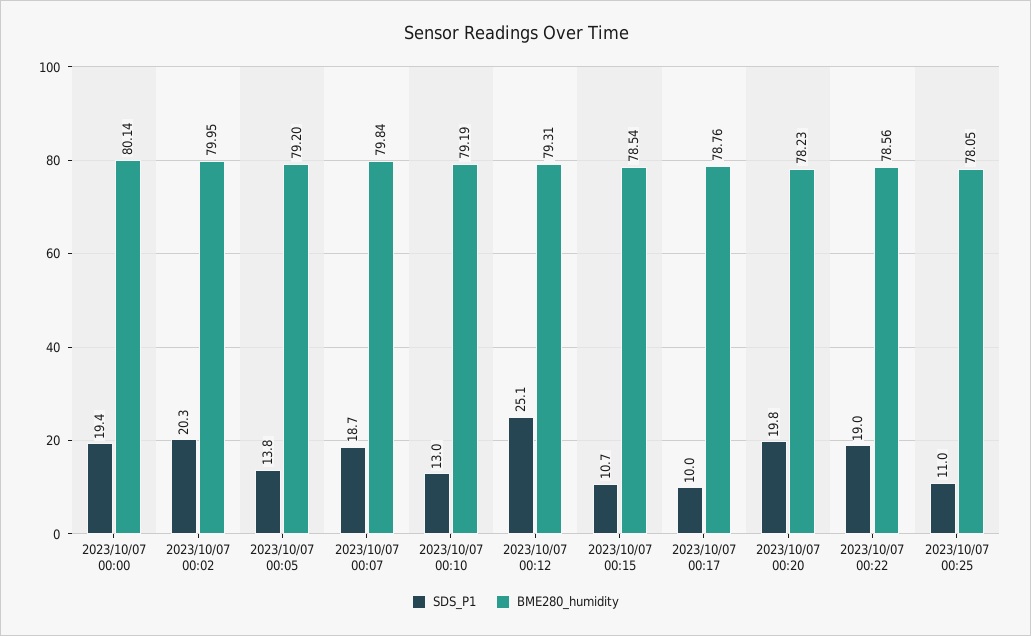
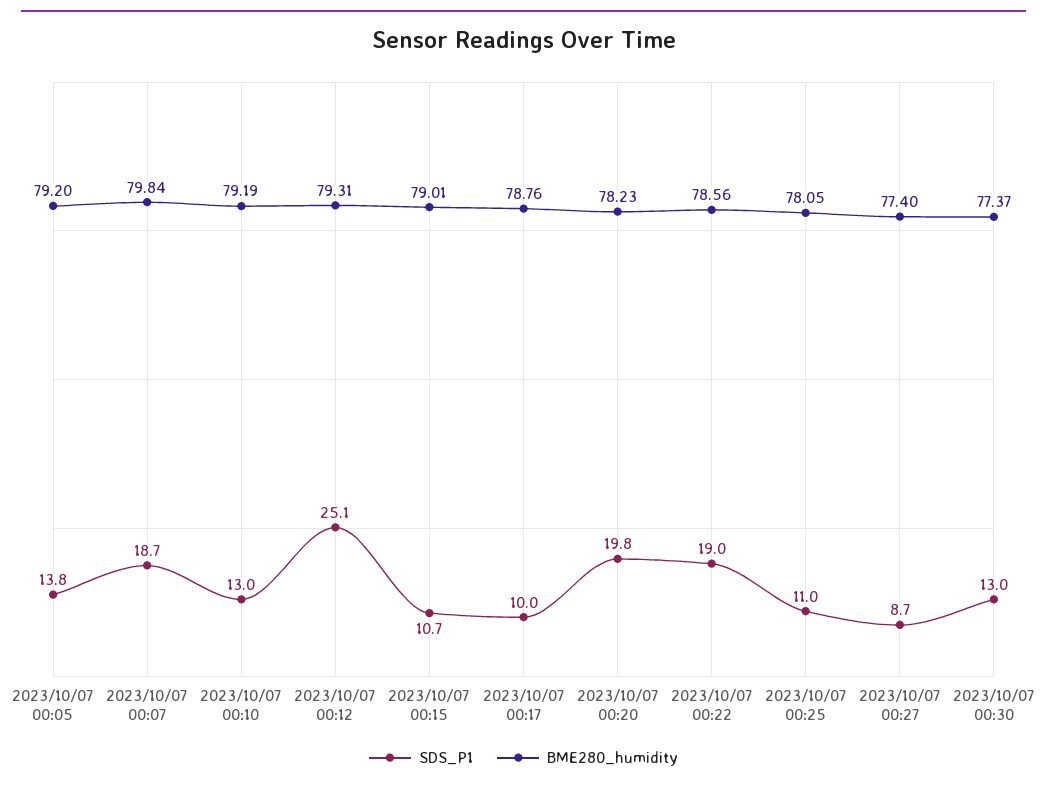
SDS_P1, 2023/10/07 00:00: 19.4 -> none
BME280_humidity, 2023/10/07 00:00: 80.14 -> none
SDS_P1, 2023/10/07 00:02: 20.3 -> none
BME280_humidity, 2023/10/07 00:02: 79.95 -> none
BME280_humidity, 2023/10/07 00:15: 78.54 -> 79.01
SDS_P1, 2023/10/07 00:27: none -> 8.7
BME280_humidity, 2023/10/07 00:27: none -> 77.4
SDS_P1, 2023/10/07 00:30: none -> 13
BME280_humidity, 2023/10/07 00:30: none -> 77.37

